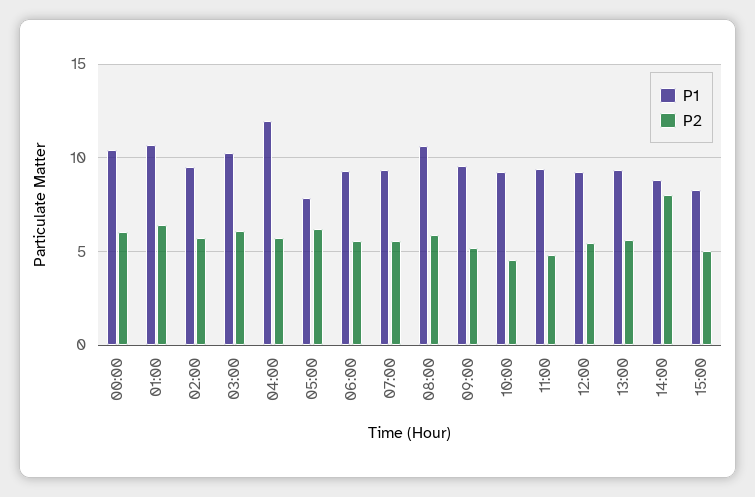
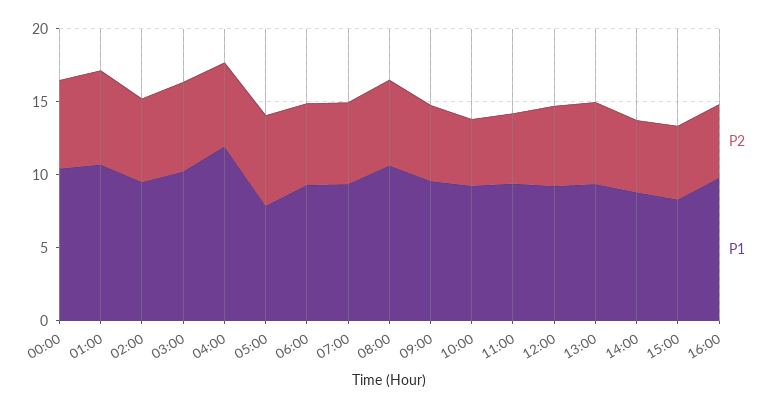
P2, 14:00: 8 -> 5
P2, 16:00: none -> 5
P1, 16:00: none -> 10

